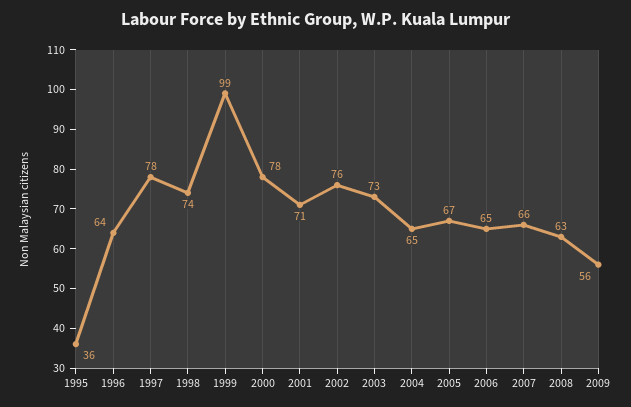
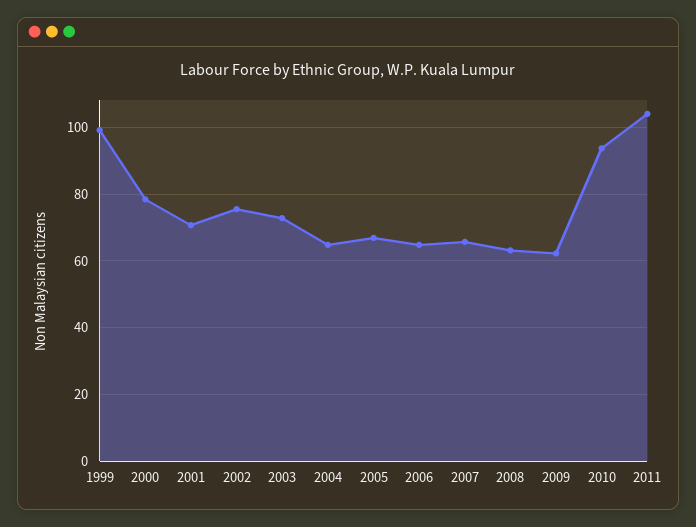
1995: 36 -> none
1996: 64 -> none
1997: 78 -> none
1998: 74 -> none
2009: 56 -> 62
2010: none -> 94
2011: none -> 104

